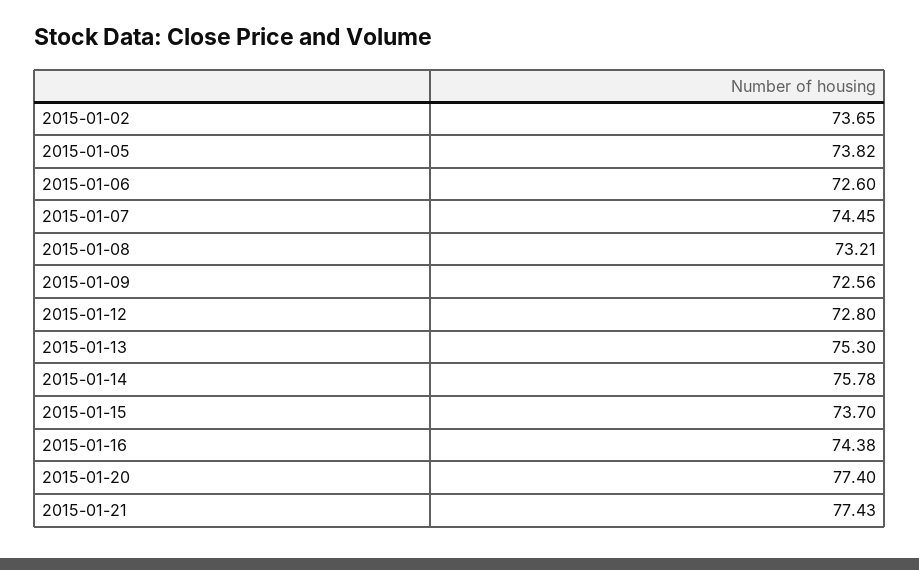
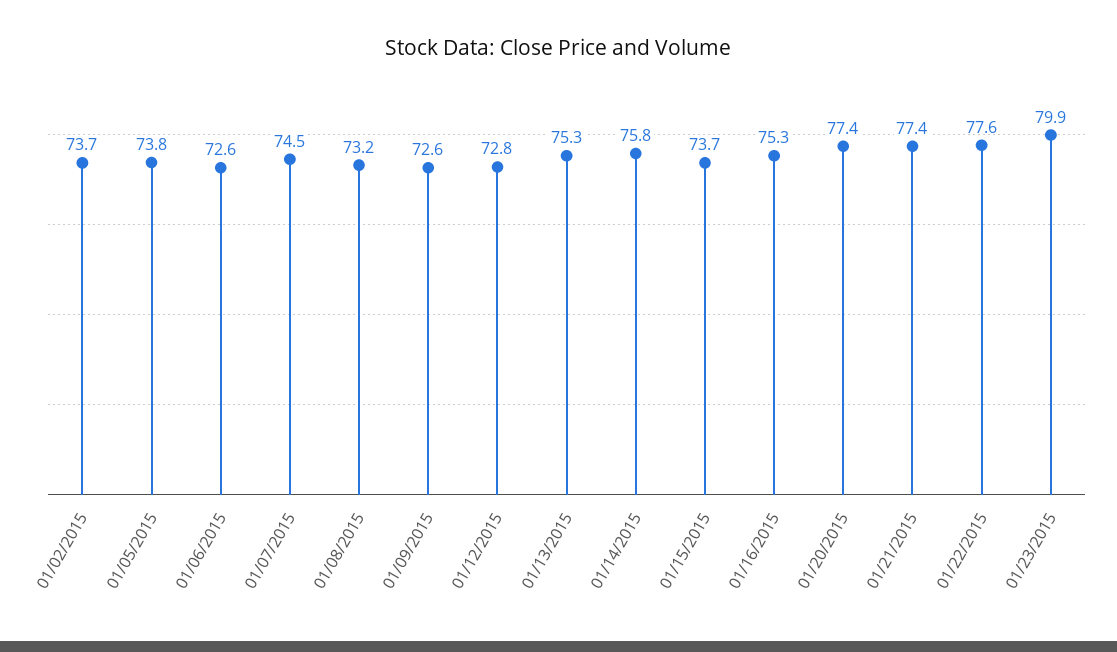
2015-01-16: 74.38 -> 75.3
01/22/2015: none -> 77.6
01/23/2015: none -> 79.9

